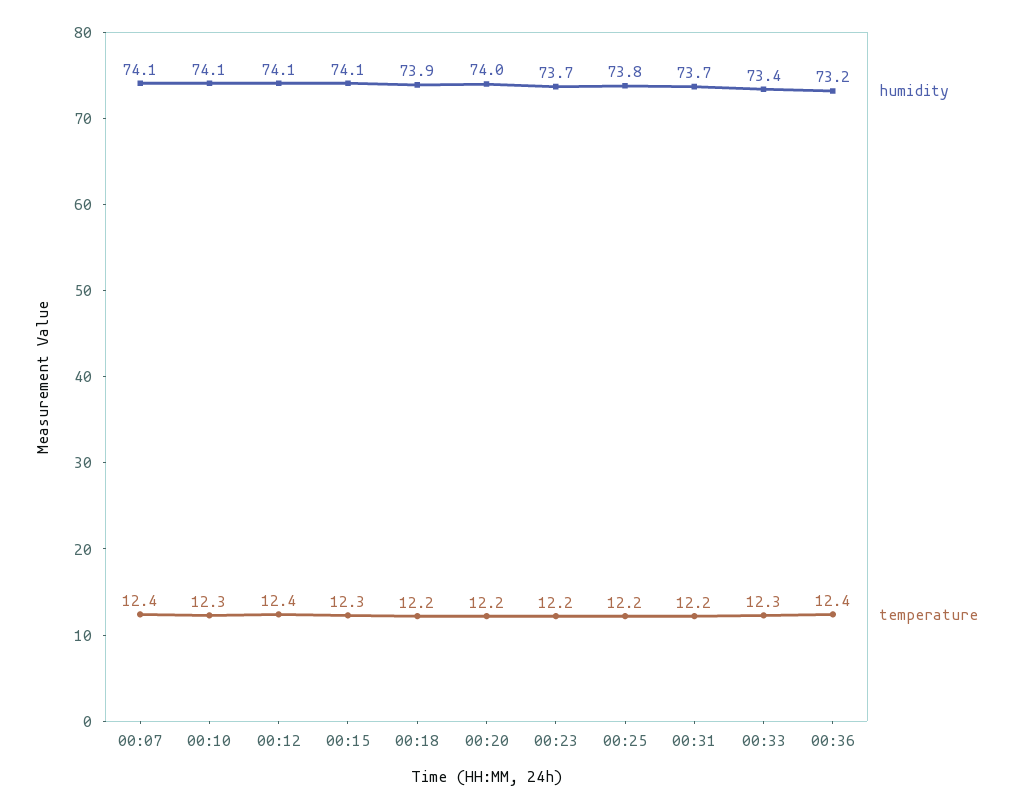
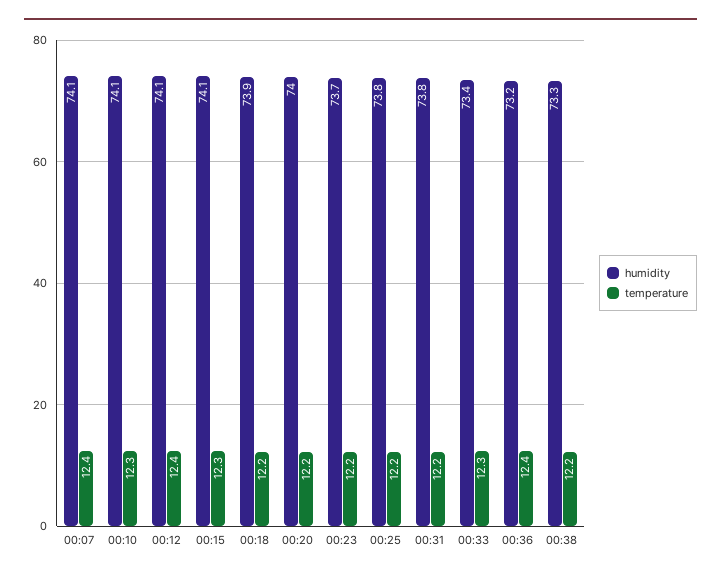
humidity, 00:31: 73.7 -> 73.8
humidity, 00:38: none -> 73.3
temperature, 00:38: none -> 12.2

